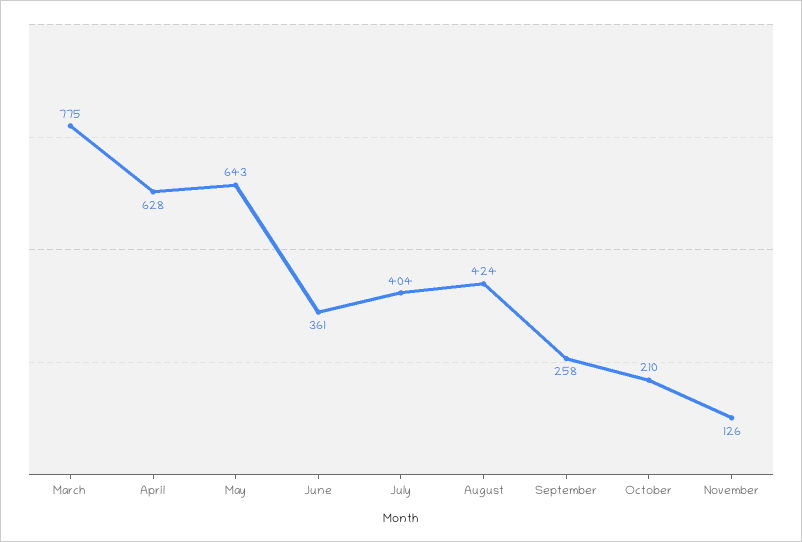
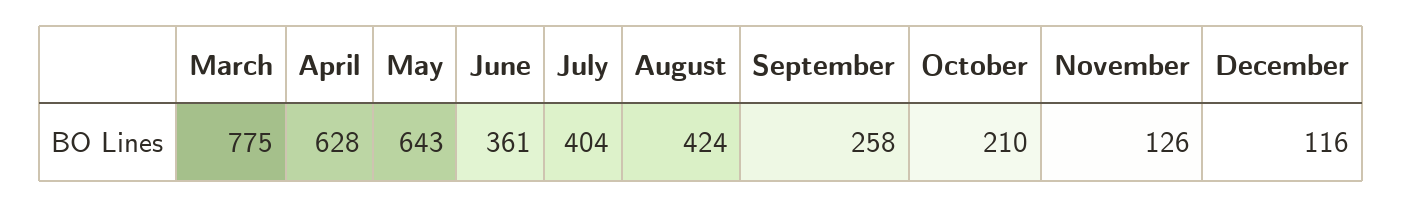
December: none -> 116

